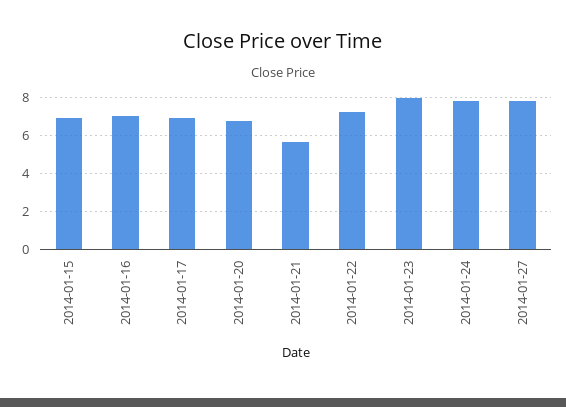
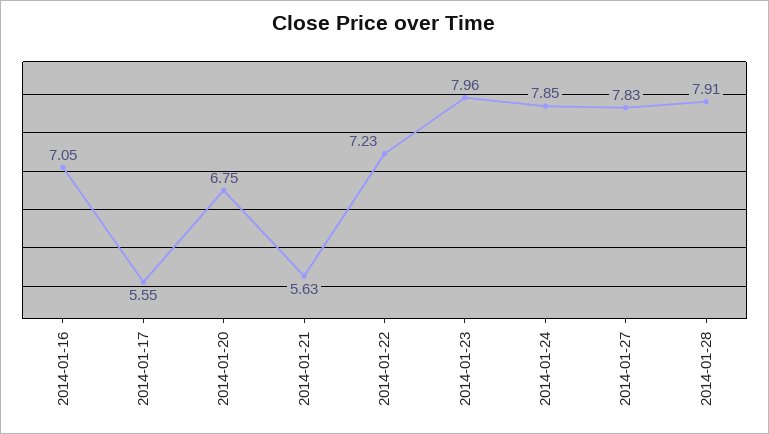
2014-01-15: 7 -> none
2014-01-17: 7 -> 5.55
2014-01-28: none -> 7.91

